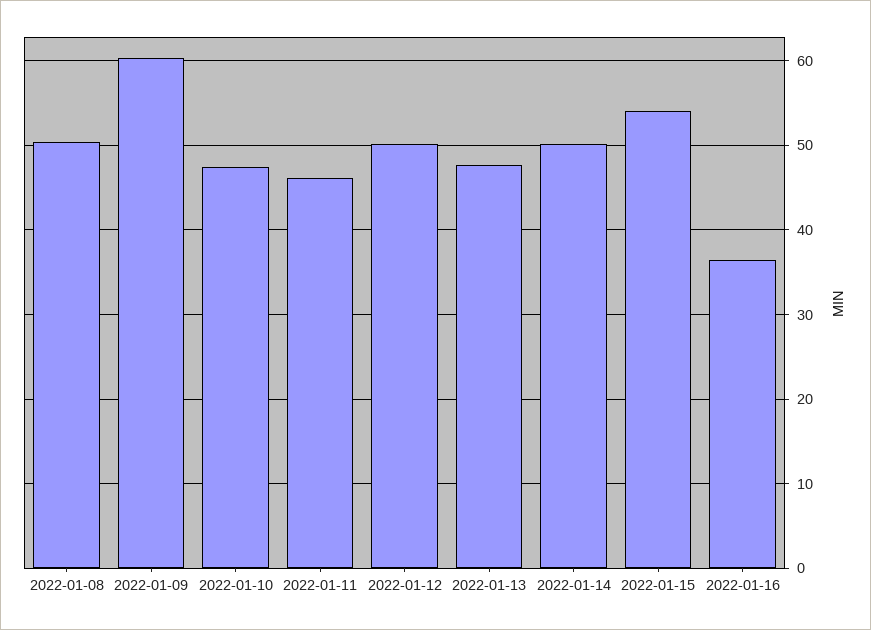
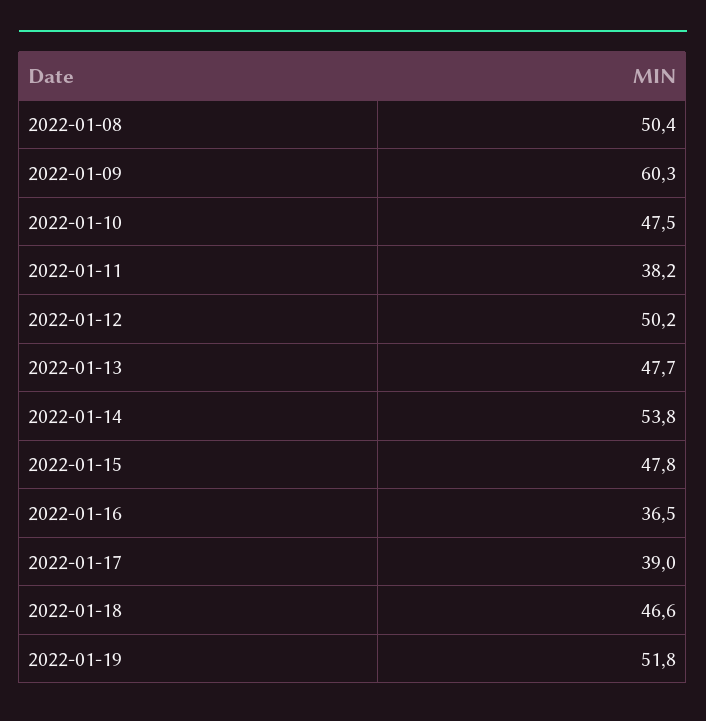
2022-01-11: 46 -> 38.2
2022-01-14: 50 -> 53.8
2022-01-15: 54 -> 47.8
2022-01-17: none -> 39
2022-01-18: none -> 46.6
2022-01-19: none -> 51.8

